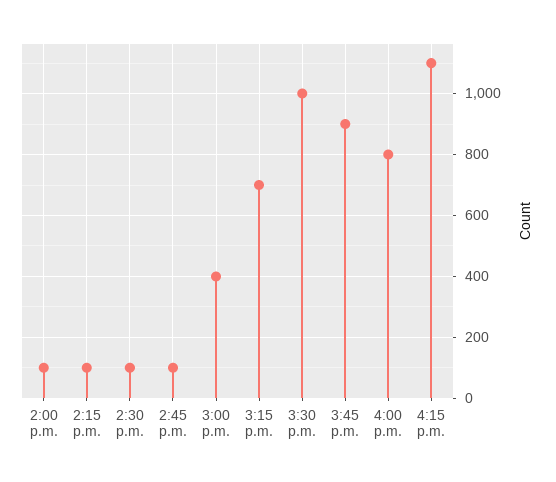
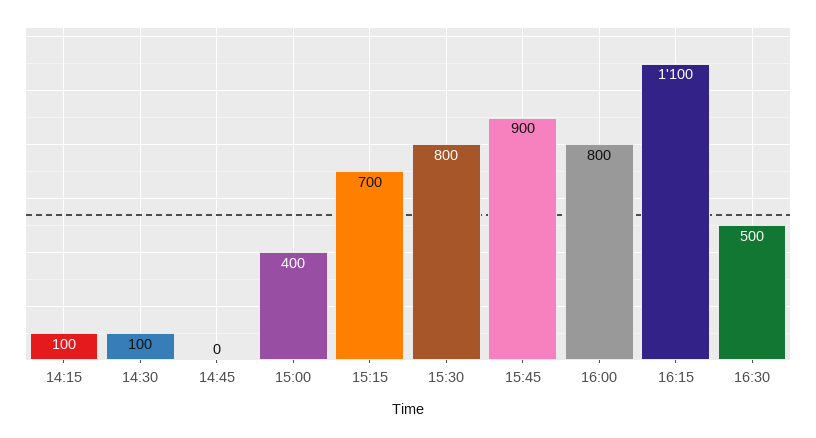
2:00 p.m.: 100 -> none
2:45 p.m.: 100 -> 0
3:30 p.m.: 1000 -> 800
16:30: none -> 500

